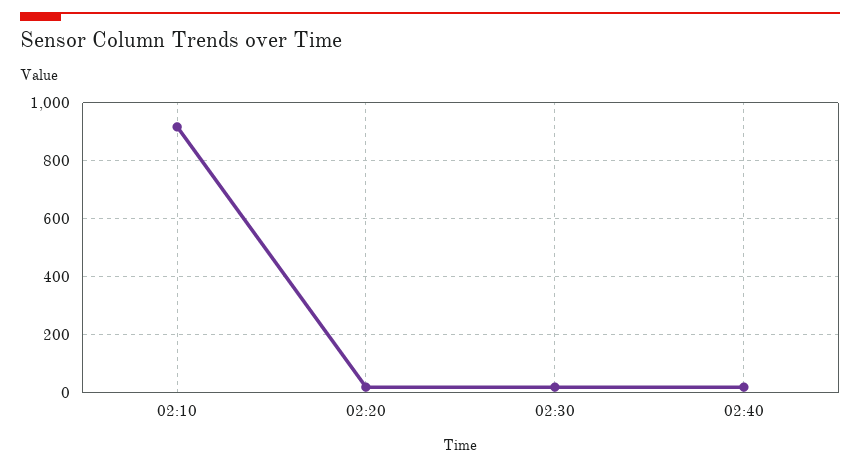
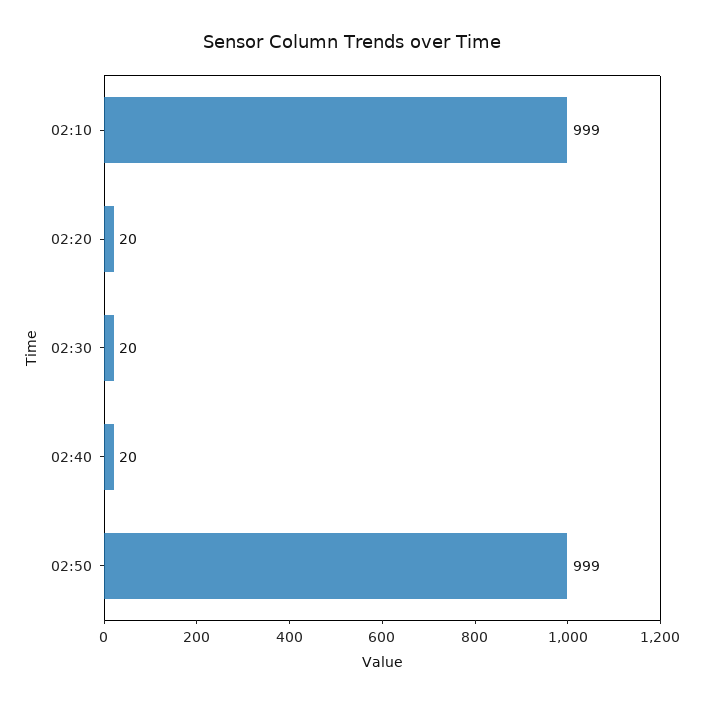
02:10: 925 -> 999
02:50: none -> 999

